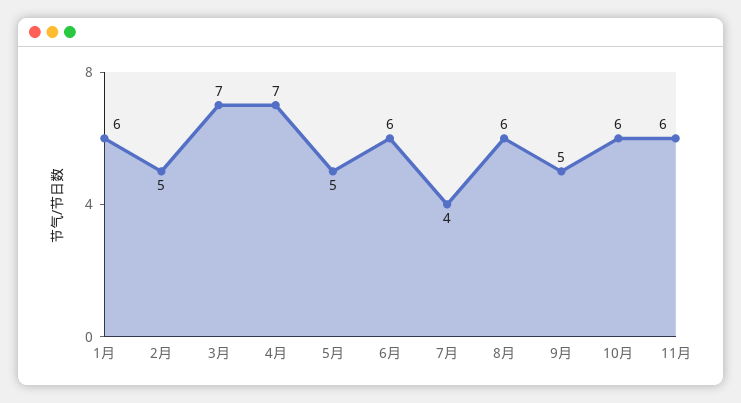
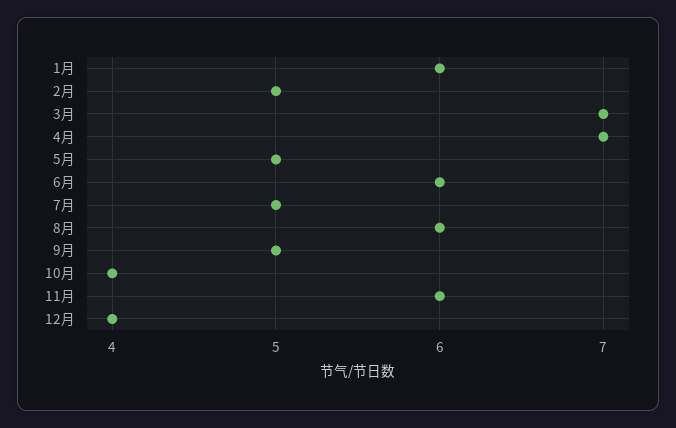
7月: 4 -> 5
10月: 6 -> 4
12月: none -> 4

